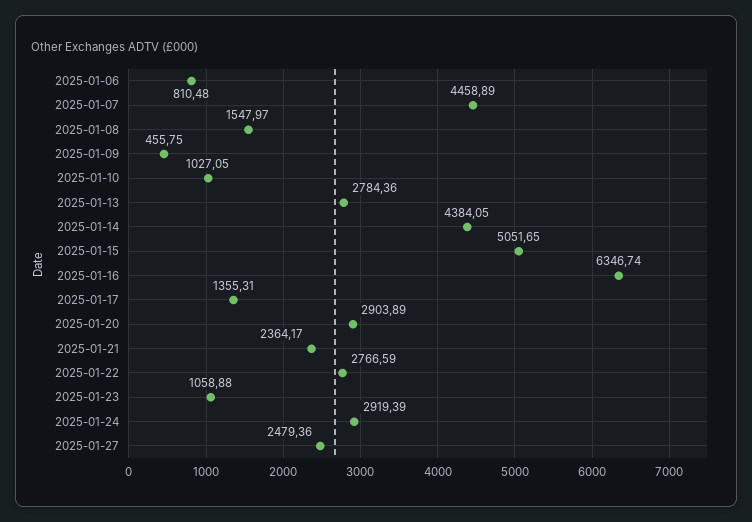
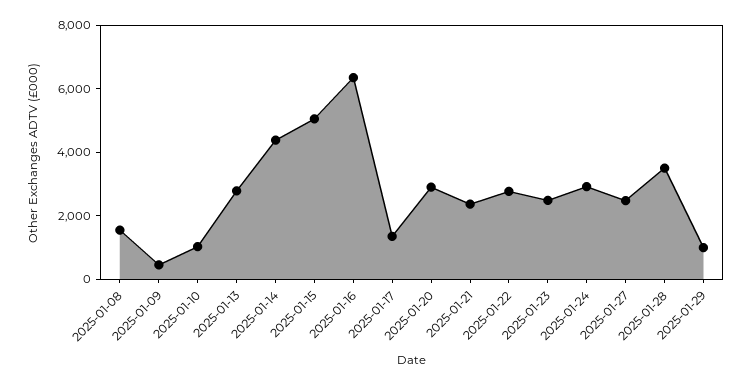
2025-01-06: 810.48 -> none
2025-01-07: 4458.89 -> none
2025-01-23: 1058.88 -> 2500
2025-01-28: none -> 3500
2025-01-29: none -> 1000

